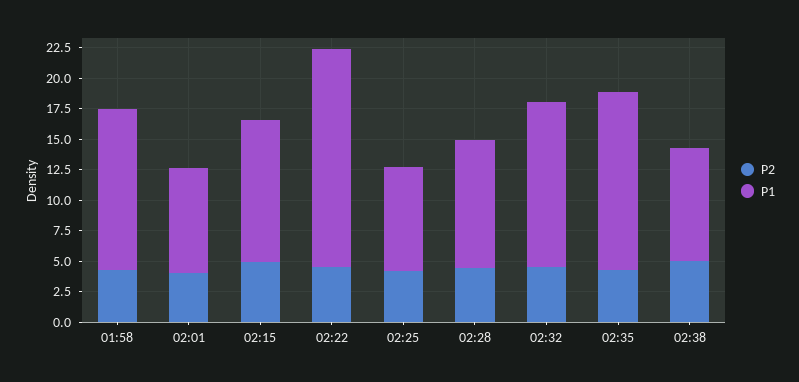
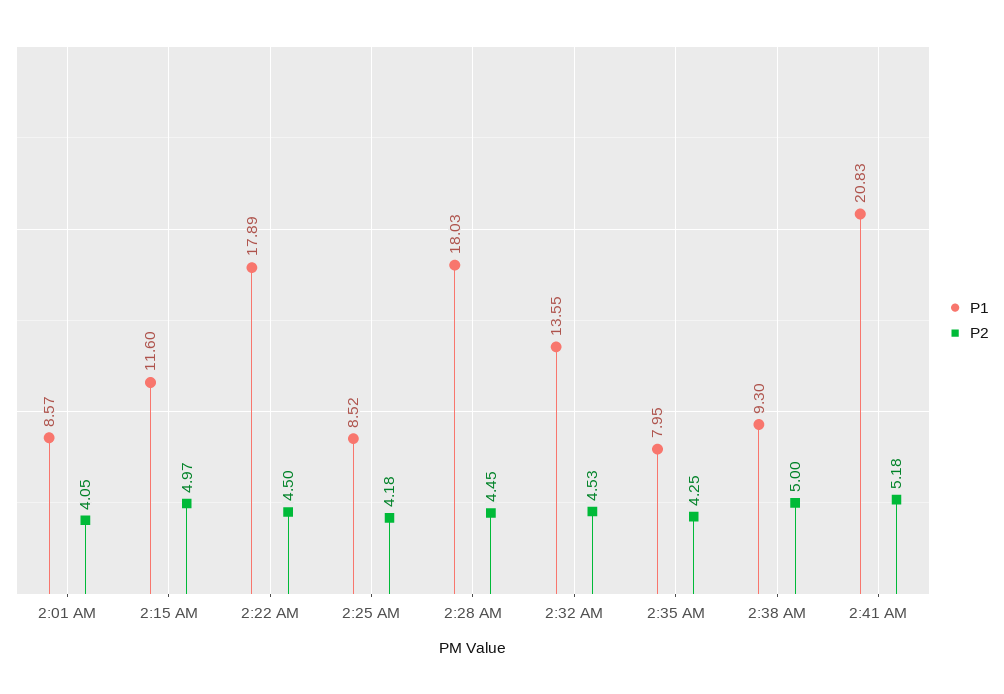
P2, 01:58: 5 -> none
P1, 01:58: 12.5 -> none
P1, 02:28: 10 -> 18.03
P1, 02:35: 15 -> 7.95
P1, 2:41 AM: none -> 20.83
P2, 2:41 AM: none -> 5.18

